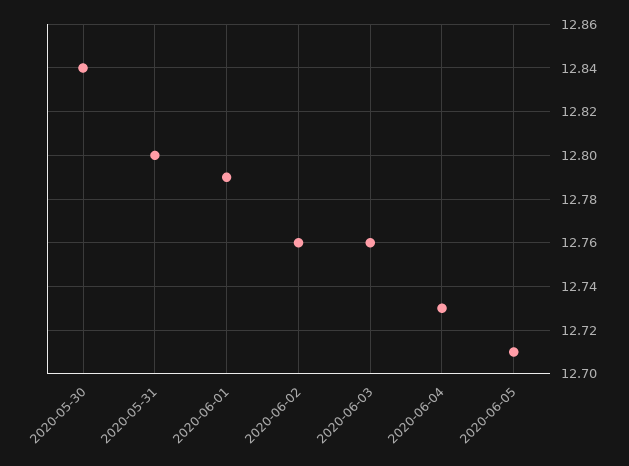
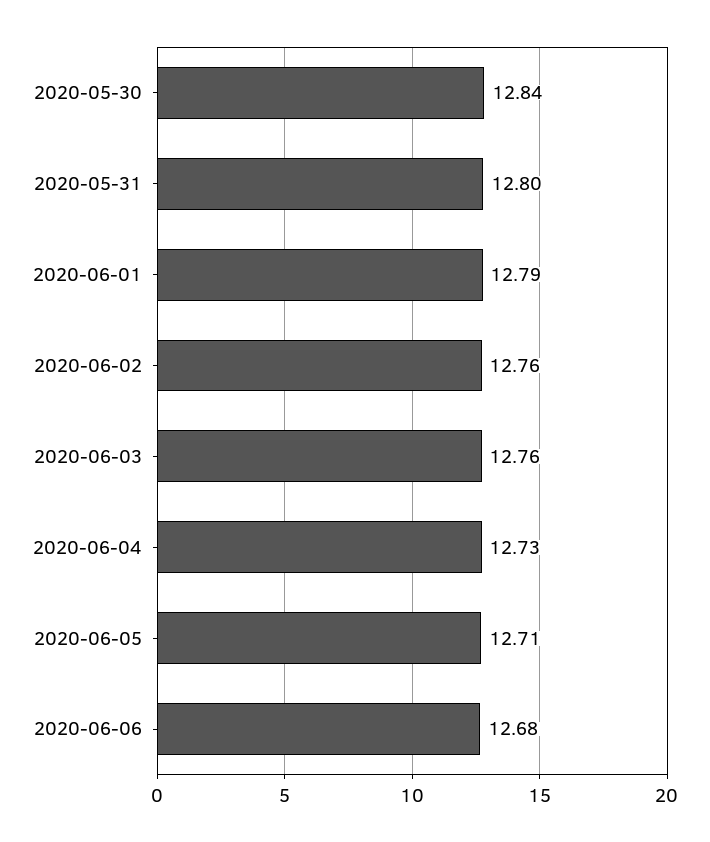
2020-06-06: none -> 12.68

